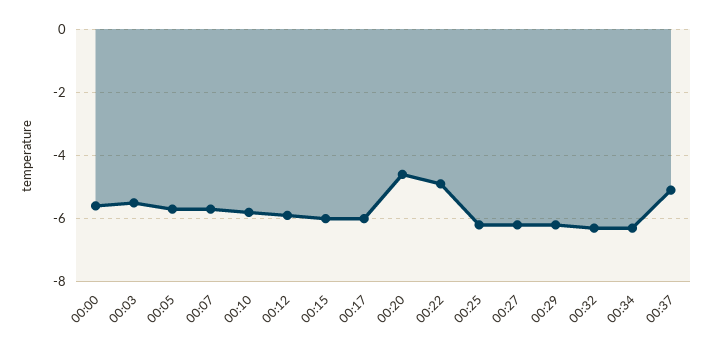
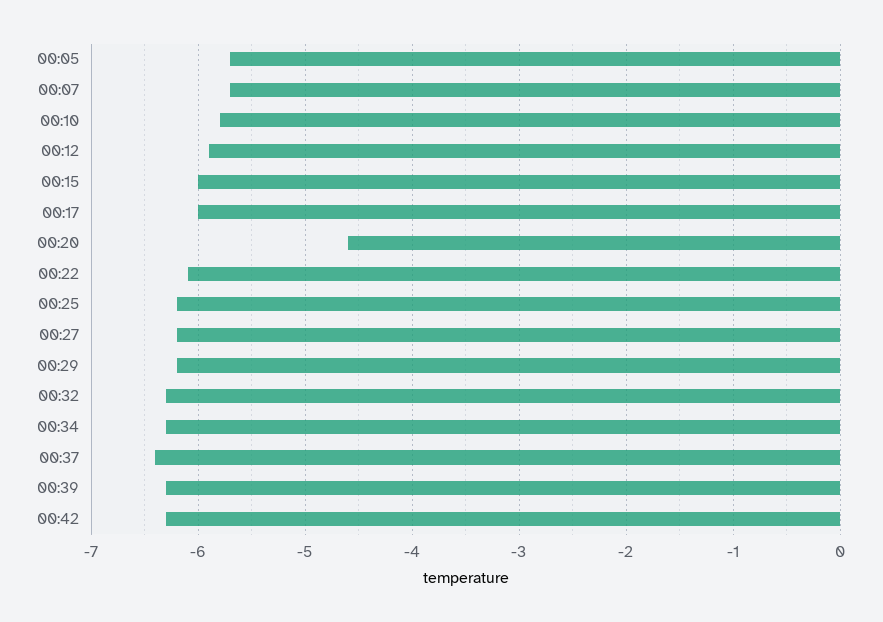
00:00: -5.5 -> none
00:03: -5.5 -> none
00:22: -5 -> -6.1
00:37: -5 -> -6.4
00:39: none -> -6.3
00:42: none -> -6.3

